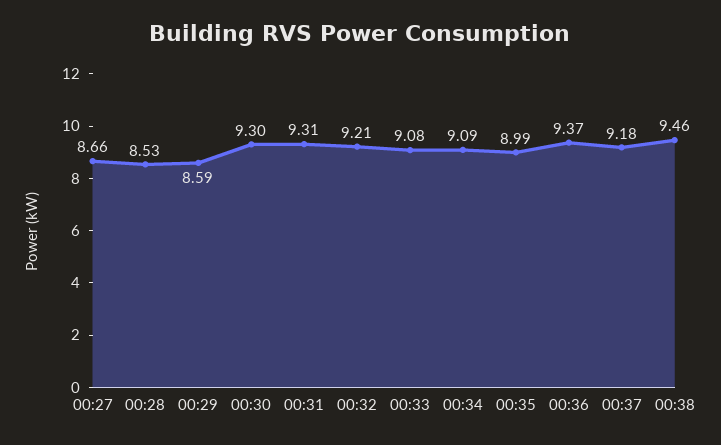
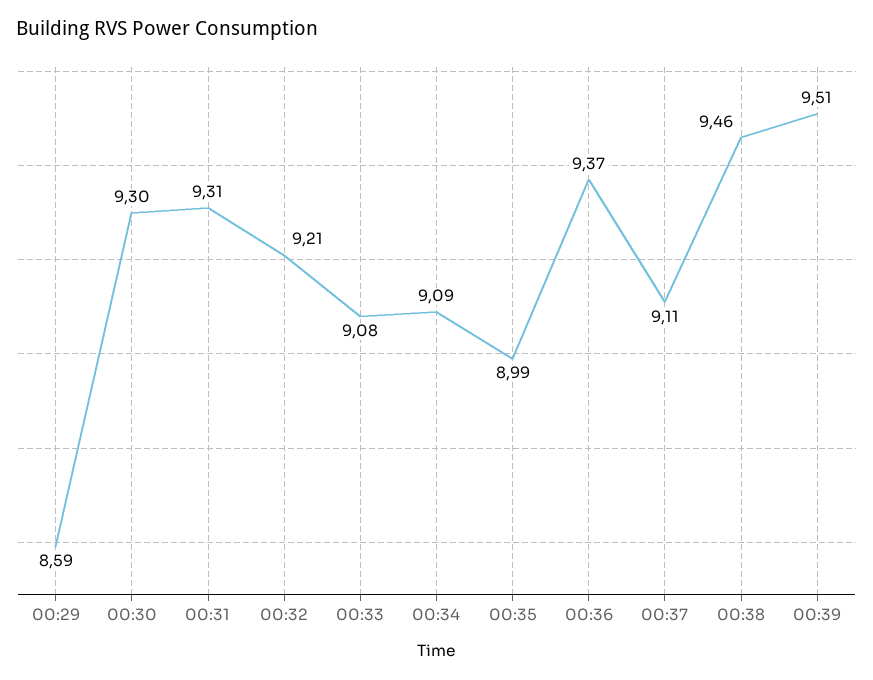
00:27: 8.66 -> none
00:28: 8.53 -> none
00:37: 9.18 -> 9.11
00:39: none -> 9.51

